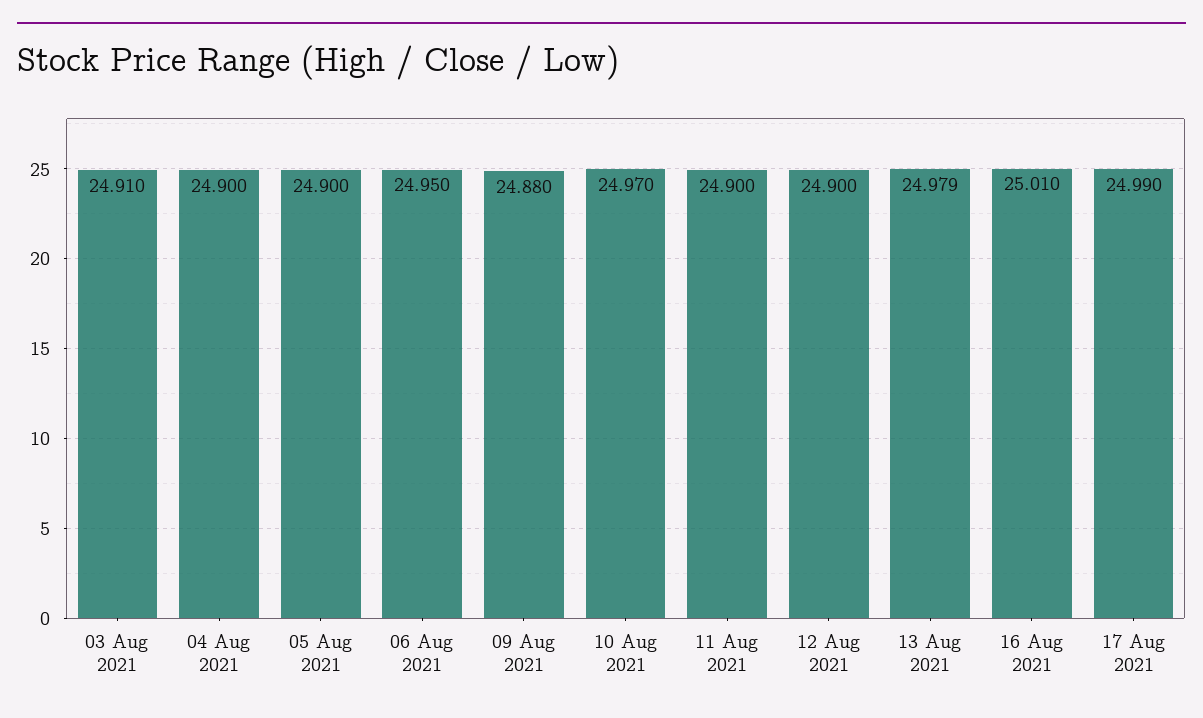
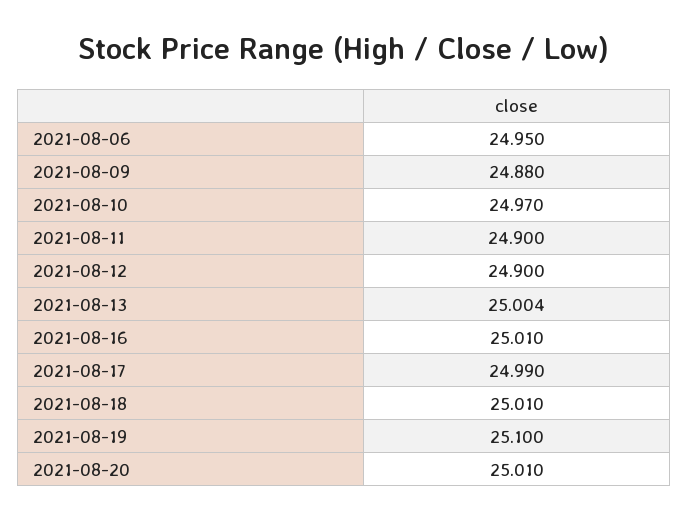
03 Aug 2021: 24.91 -> none
04 Aug 2021: 24.9 -> none
05 Aug 2021: 24.9 -> none
13 Aug 2021: 24.979 -> 25.004
2021-08-18: none -> 25.01
2021-08-19: none -> 25.1
2021-08-20: none -> 25.01

